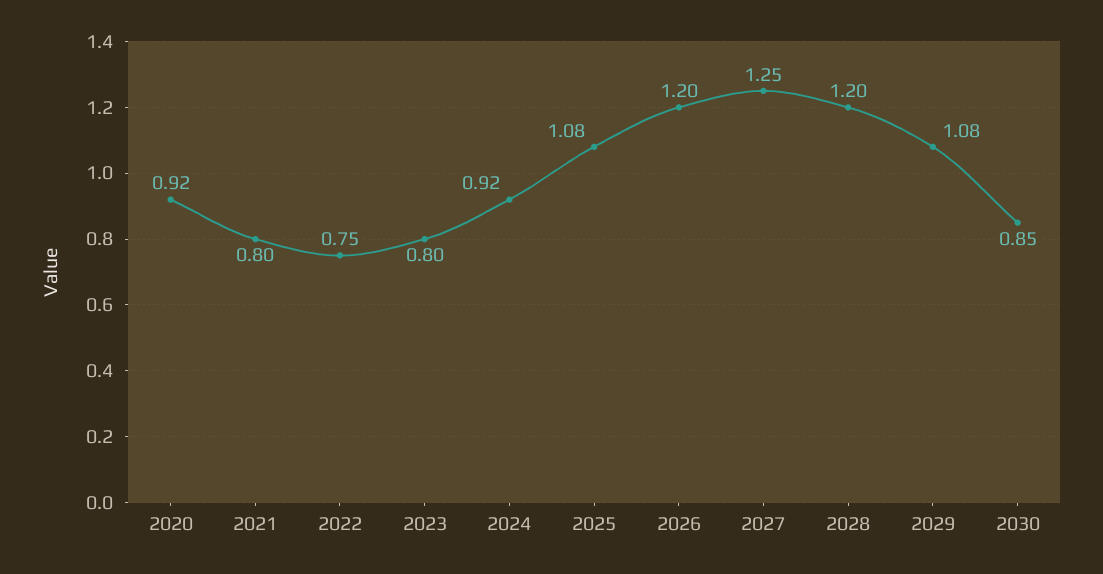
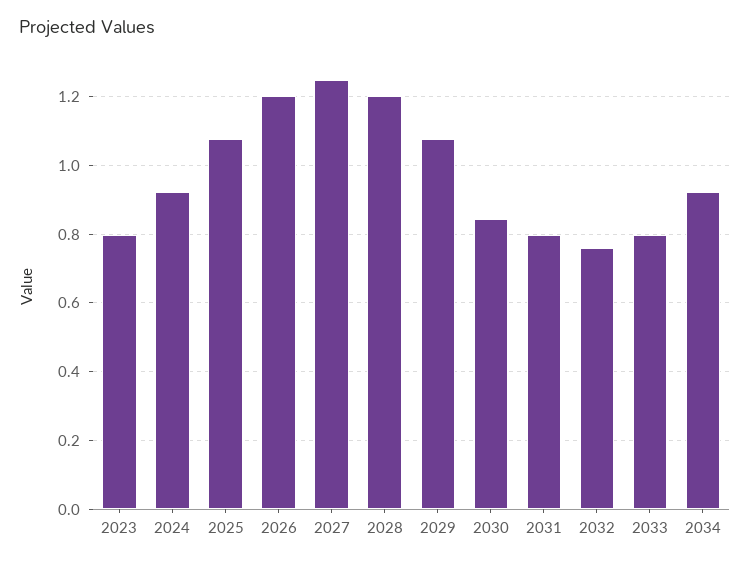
2020: 0.92 -> none
2021: 0.8 -> none
2022: 0.75 -> none
2031: none -> 0.8
2032: none -> 0.76
2033: none -> 0.8
2034: none -> 0.92

